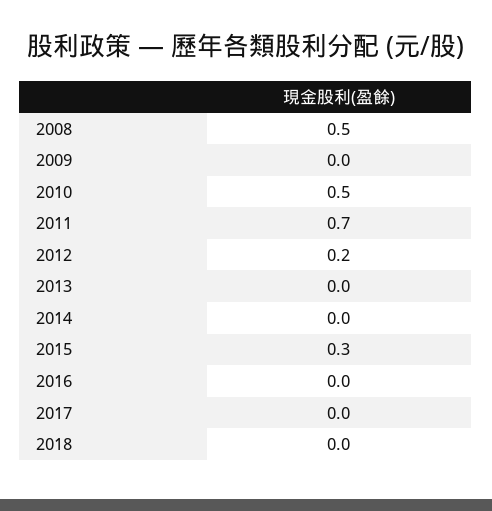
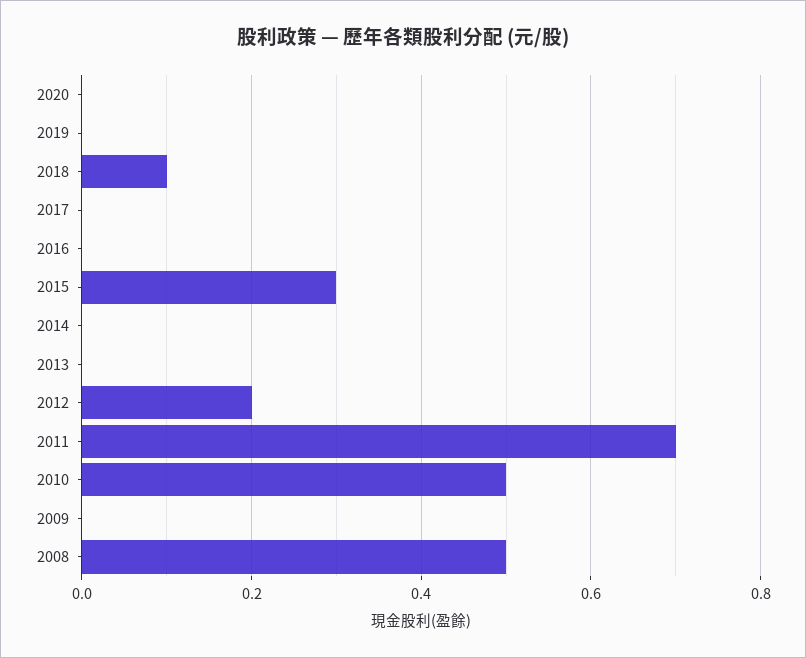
2018: 0 -> 0.1
2020: none -> 0
2019: none -> 0

